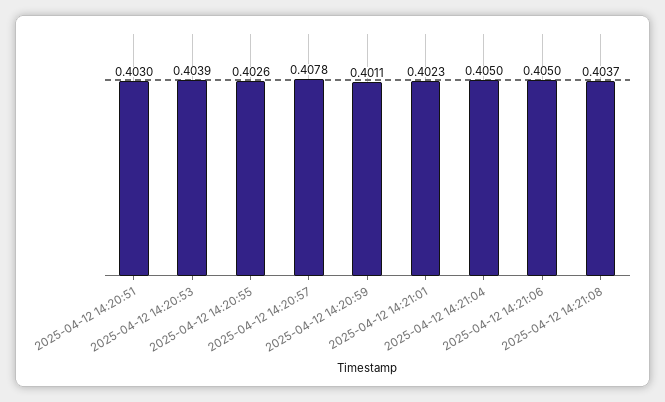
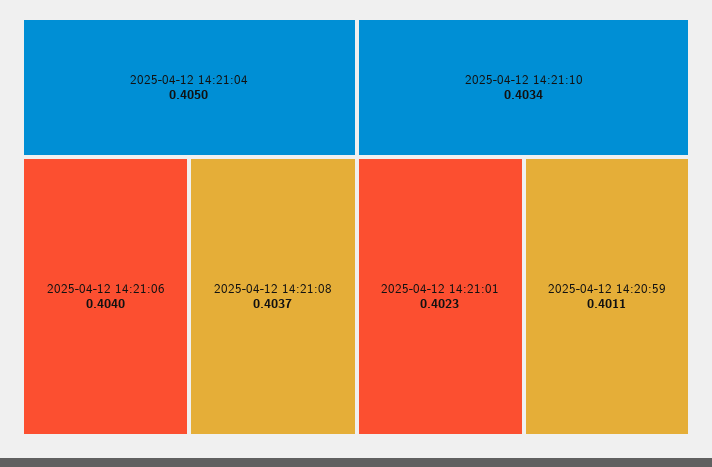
2025-04-12 14:20:51: 0.403 -> none
2025-04-12 14:20:53: 0.4039 -> none
2025-04-12 14:20:55: 0.4026 -> none
2025-04-12 14:20:57: 0.4078 -> none
2025-04-12 14:21:06: 0.405 -> 0.404
2025-04-12 14:21:10: none -> 0.4034

